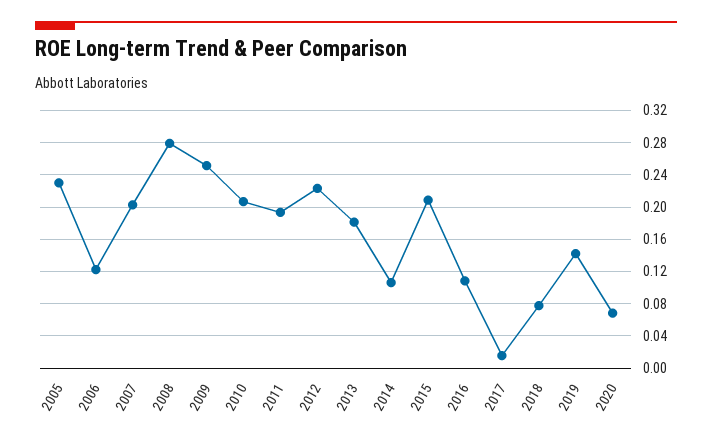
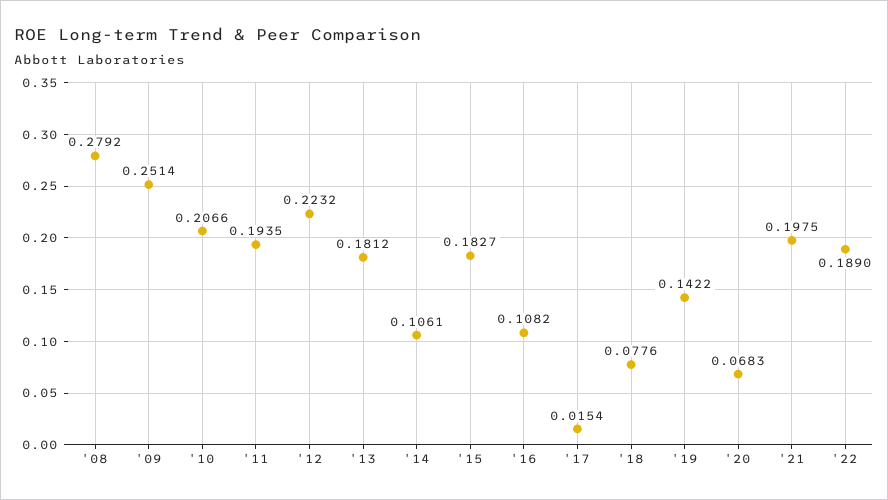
2005: 0.23 -> none
2006: 0.12 -> none
2007: 0.2 -> none
2015: 0.21 -> 0.1827
'21: none -> 0.1975
'22: none -> 0.189

